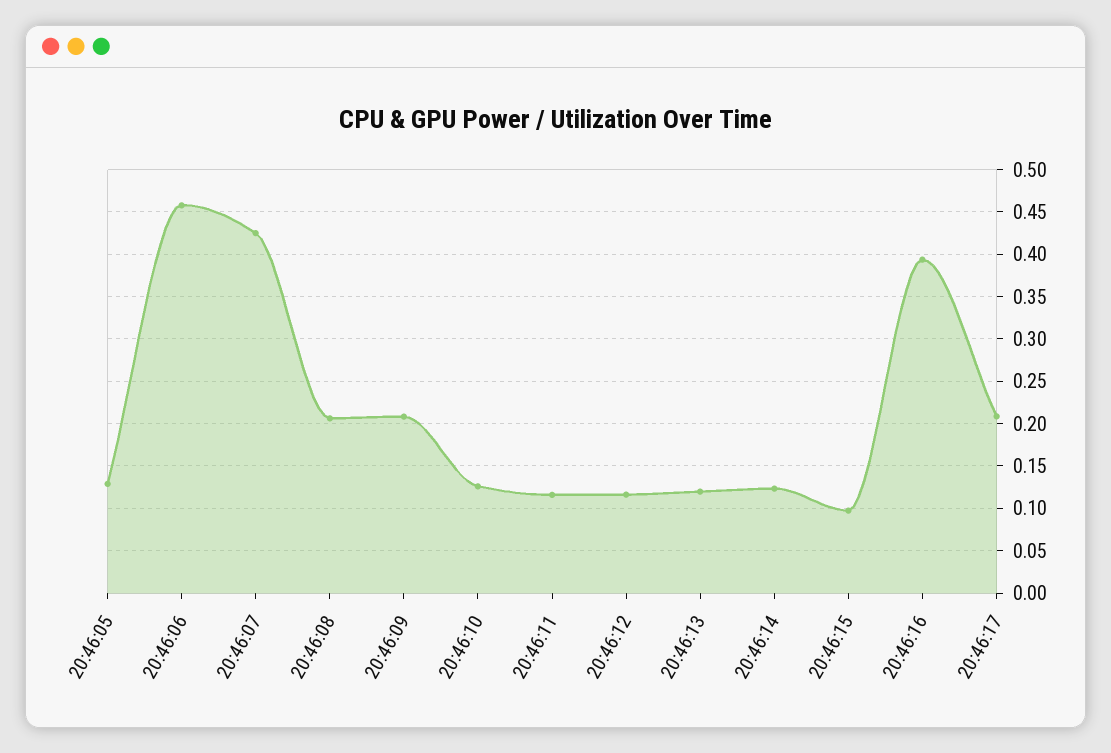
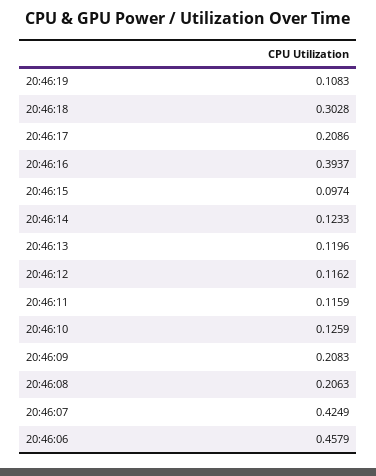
20:46:05: 0.13 -> none
20:46:19: none -> 0.1083
20:46:18: none -> 0.3028

